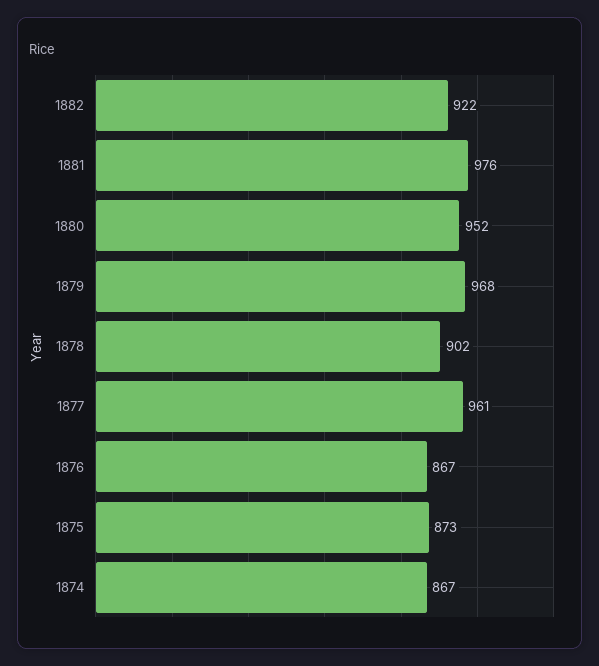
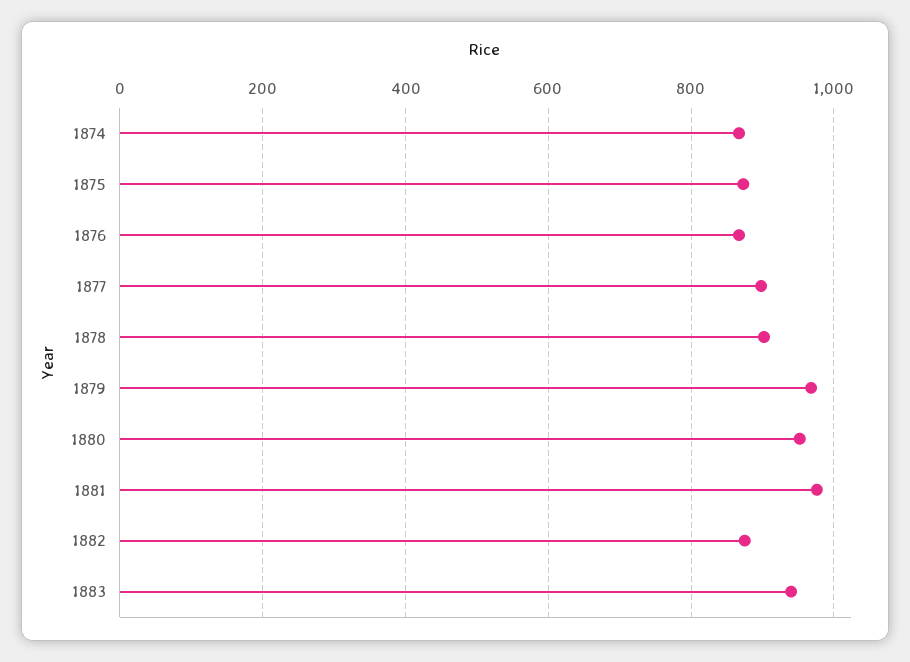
1882: 922 -> 880
1877: 961 -> 900
1883: none -> 940

